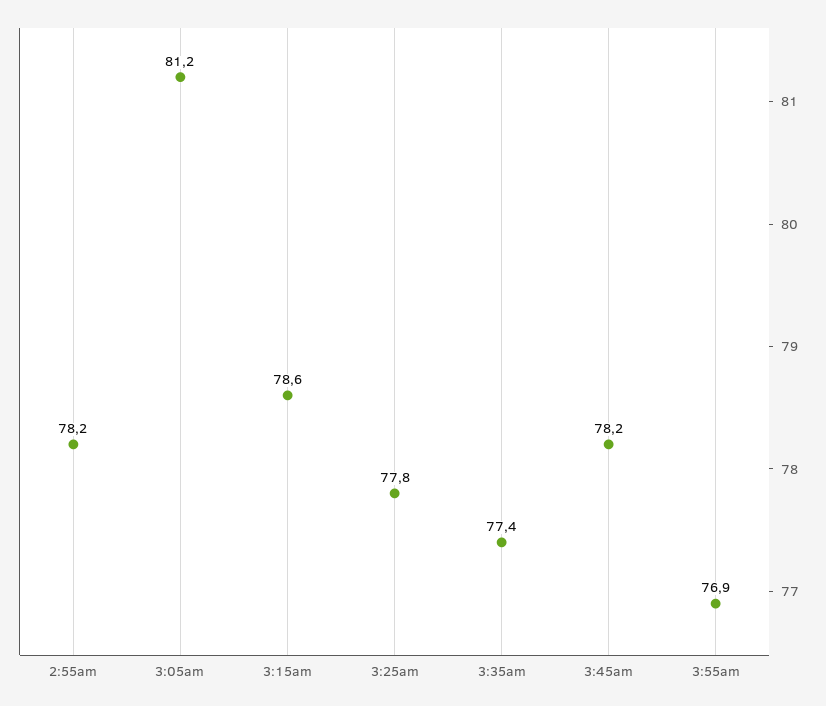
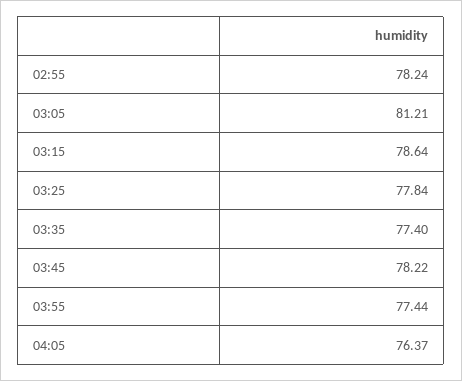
3:55am: 76.9 -> 77.44
04:05: none -> 76.37

